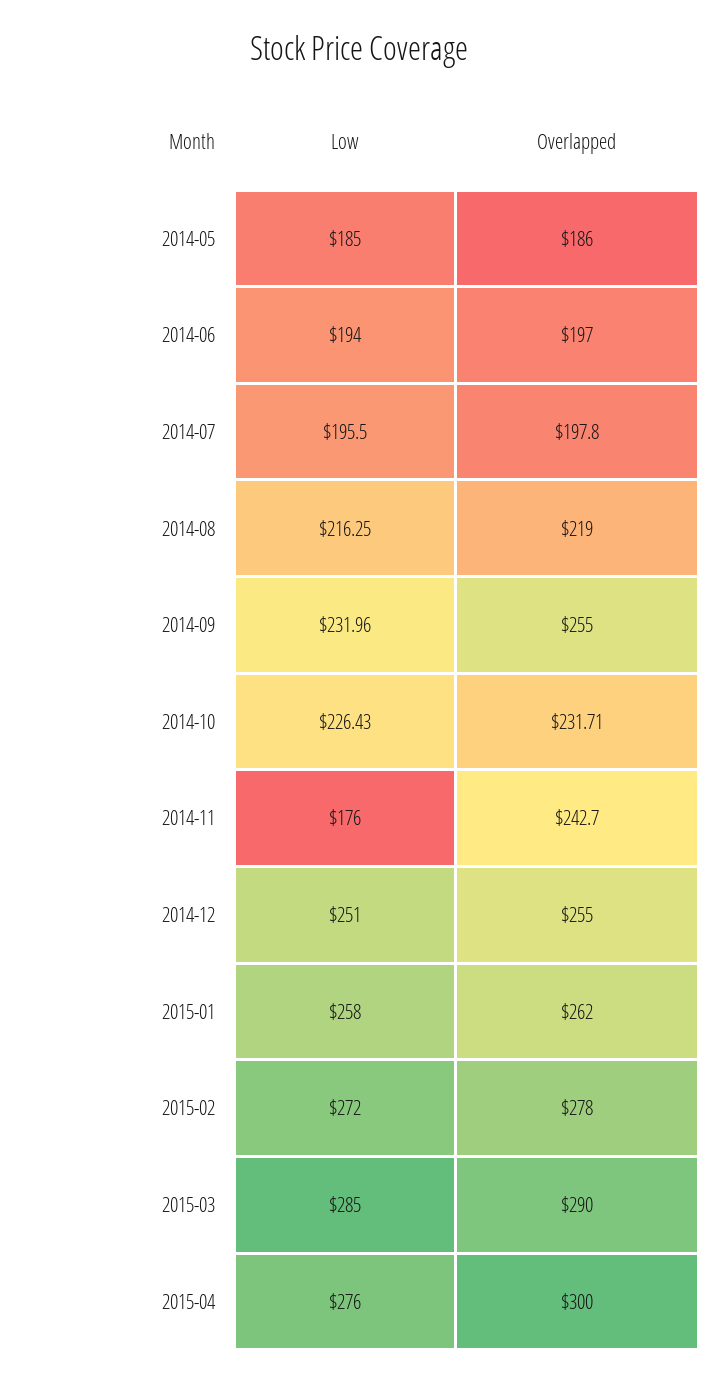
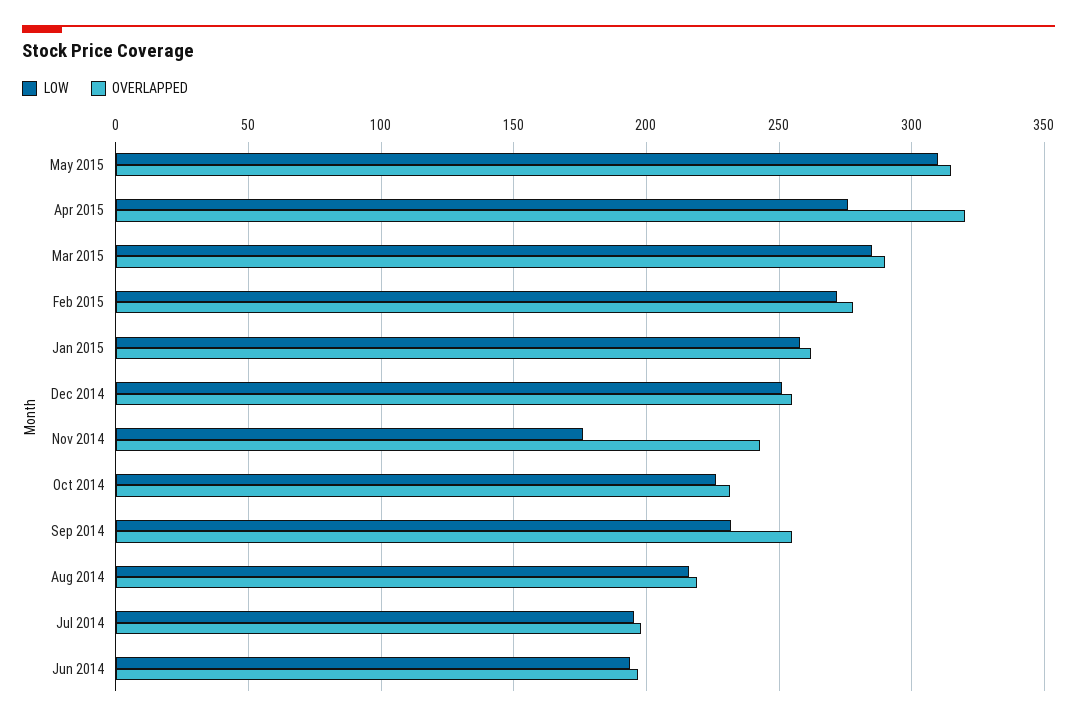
Low, 2014-05: 185 -> none
Overlapped, 2014-05: 186 -> none
Overlapped, 2015-04: 300 -> 320
Low, May 2015: none -> 310
Overlapped, May 2015: none -> 315

